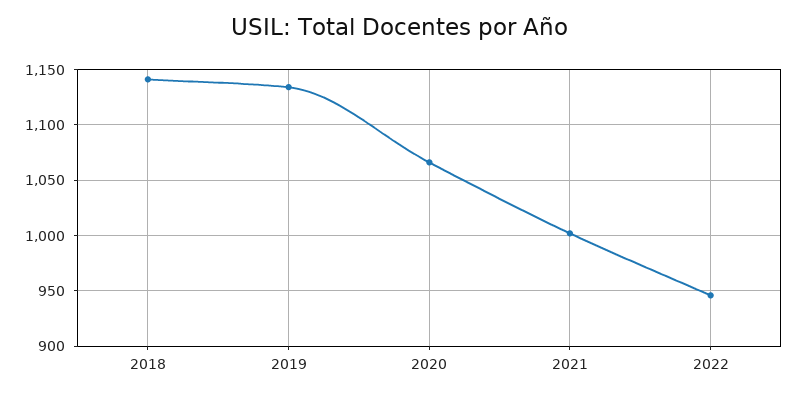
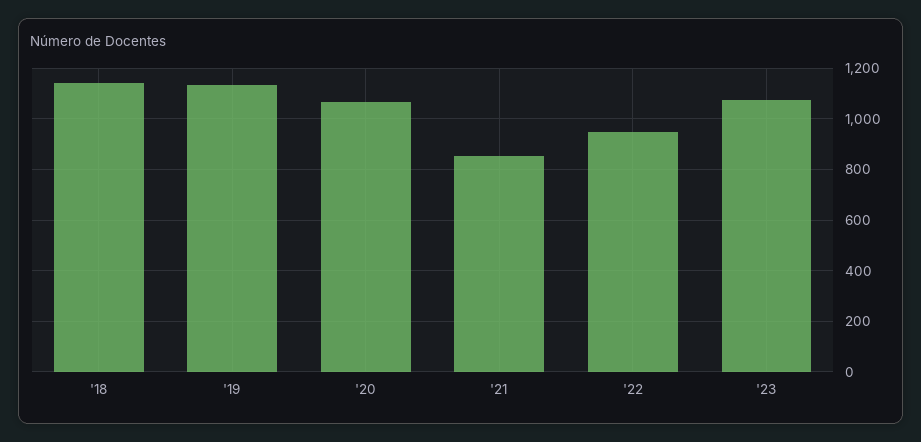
2021: 1000 -> 850
'23: none -> 1075

